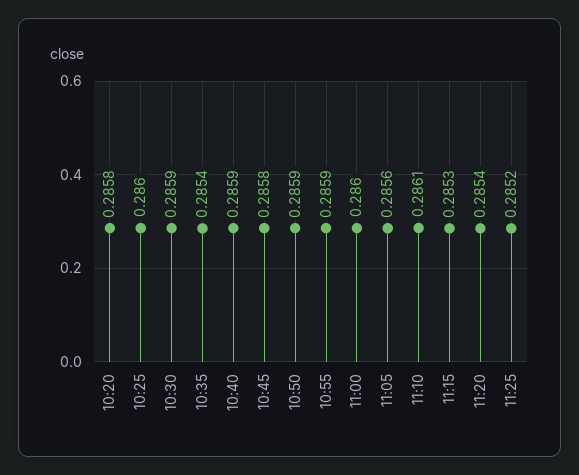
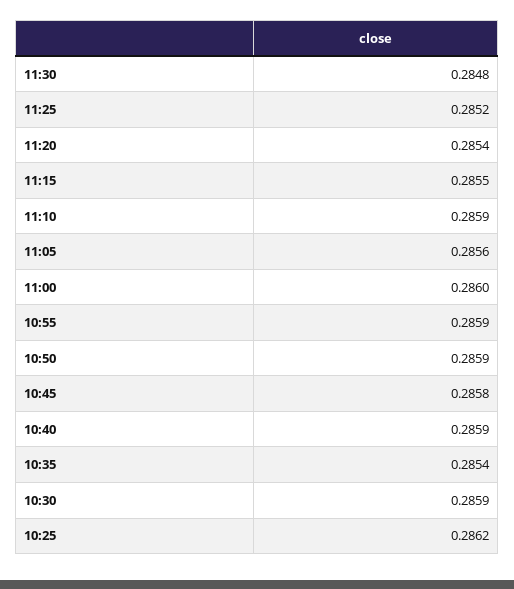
10:20: 0.2858 -> none
10:25: 0.286 -> 0.2862
11:10: 0.2861 -> 0.2859
11:15: 0.2853 -> 0.2855
11:30: none -> 0.2848

